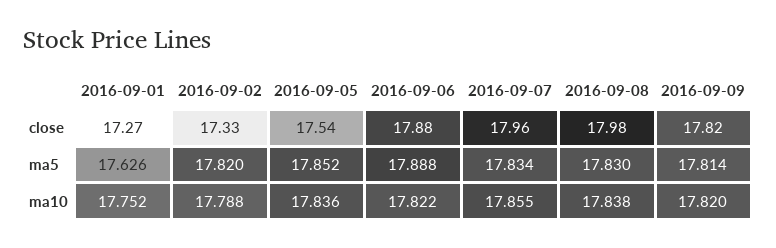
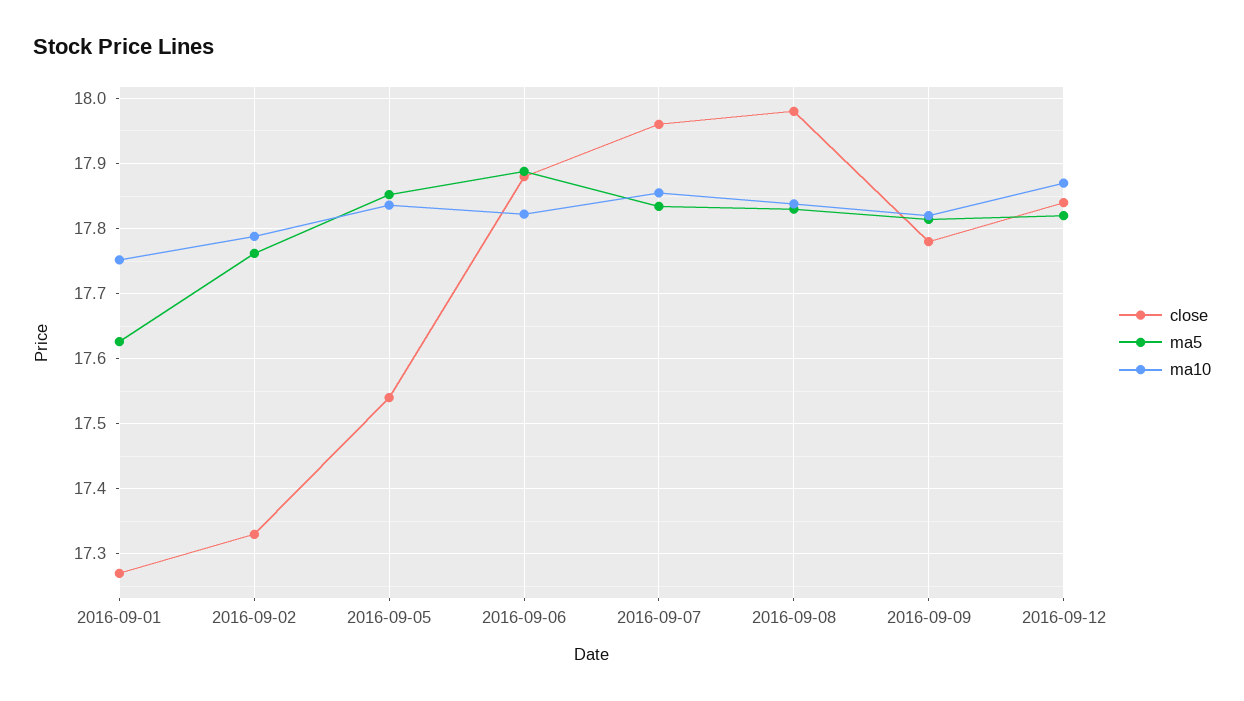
close, 2016-09-09: 17.82 -> 17.78
ma5, 2016-09-02: 17.82 -> 17.76
close, 2016-09-12: none -> 17.84
ma5, 2016-09-12: none -> 17.82
ma10, 2016-09-12: none -> 17.87

